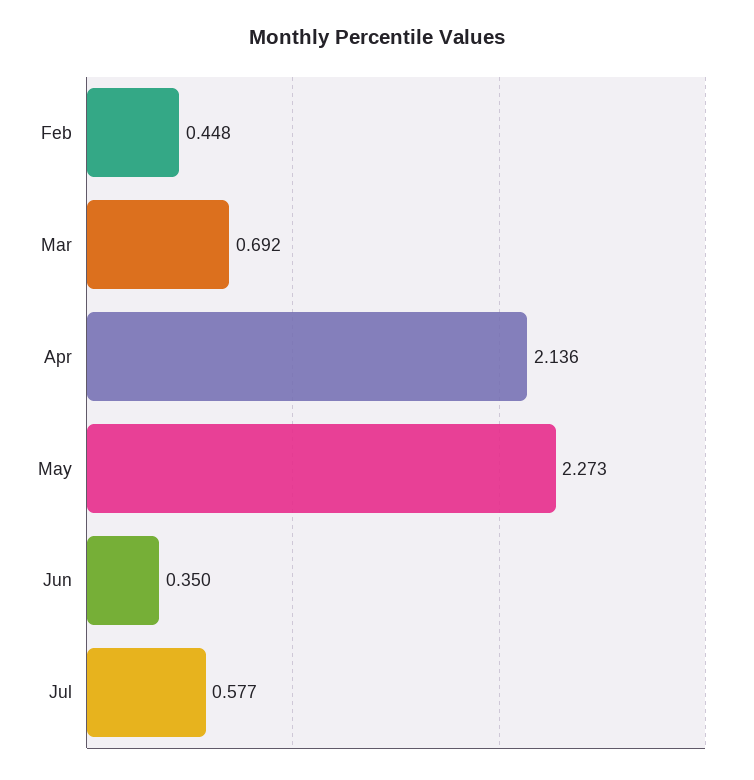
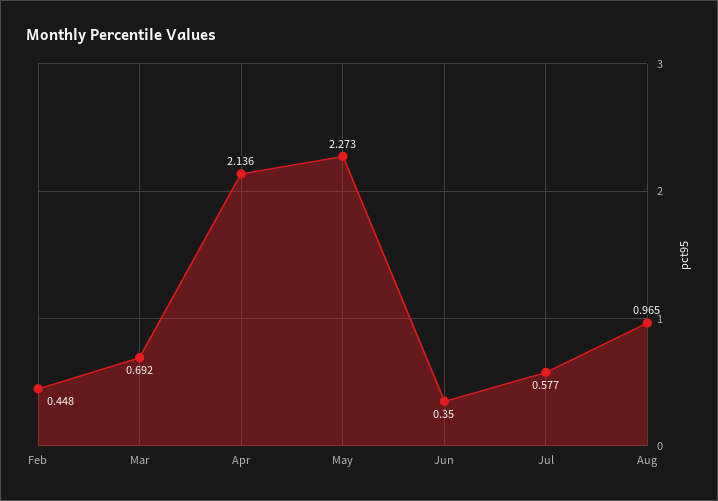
Aug: none -> 0.965

